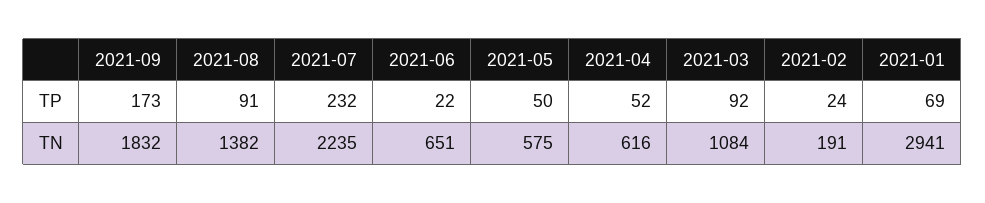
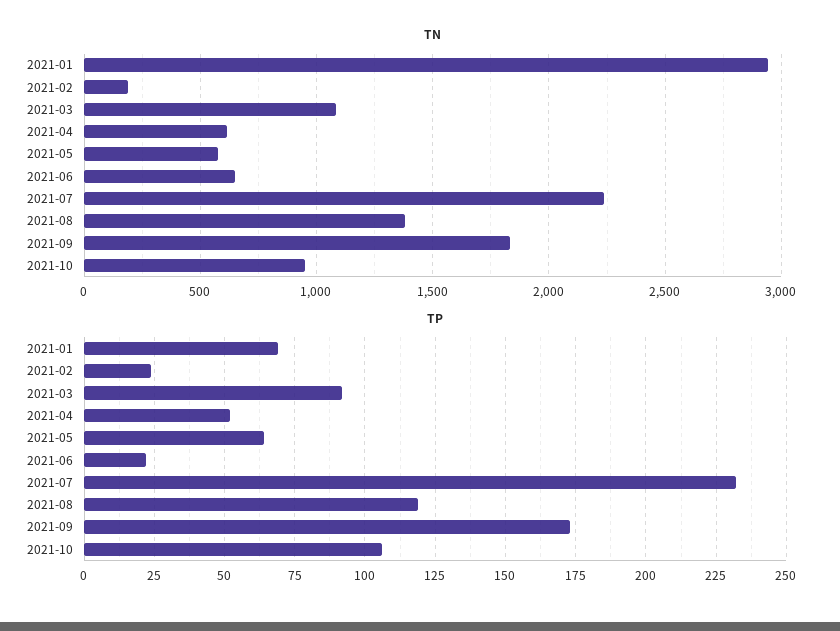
TP, 2021-08: 91 -> 120
TP, 2021-05: 50 -> 65
TN, 2021-10: none -> 950
TP, 2021-10: none -> 105

